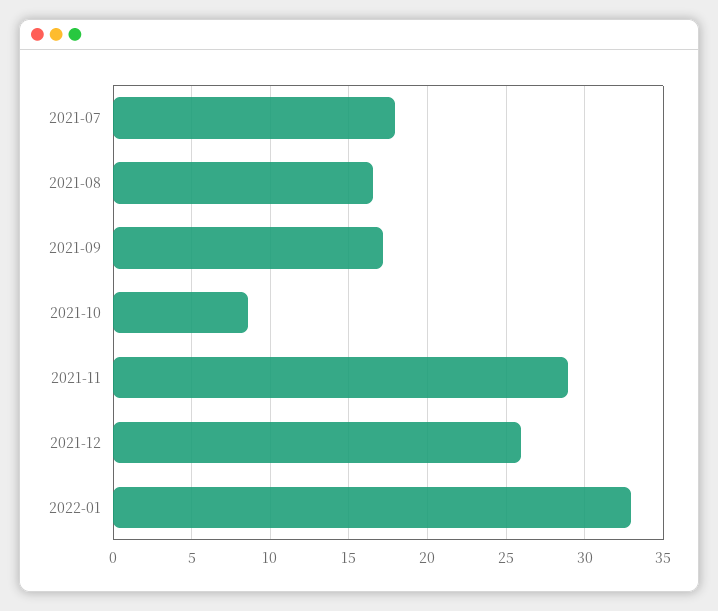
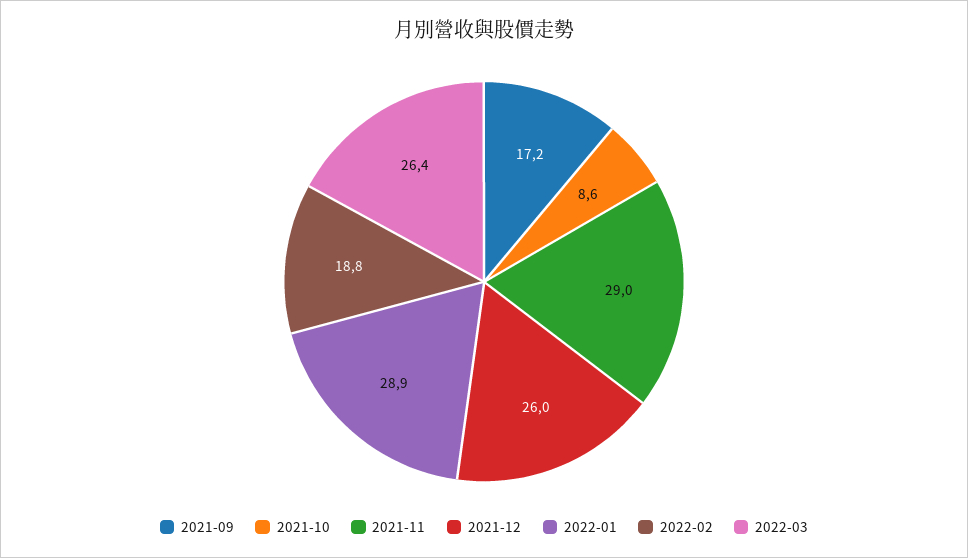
2021-07: 18 -> none
2021-08: 16.5 -> none
2022-01: 33 -> 28.9
2022-02: none -> 18.8
2022-03: none -> 26.4

